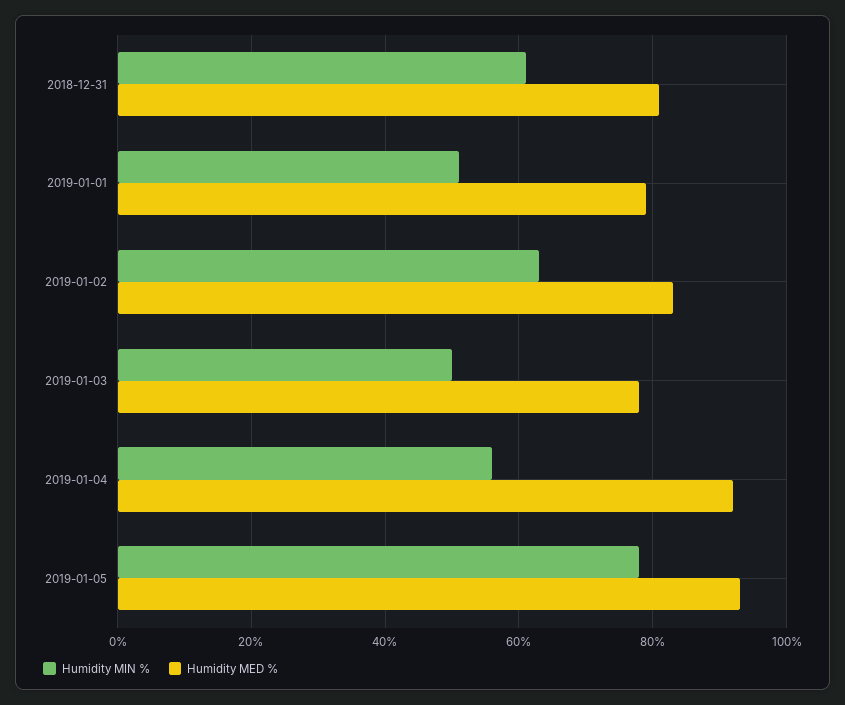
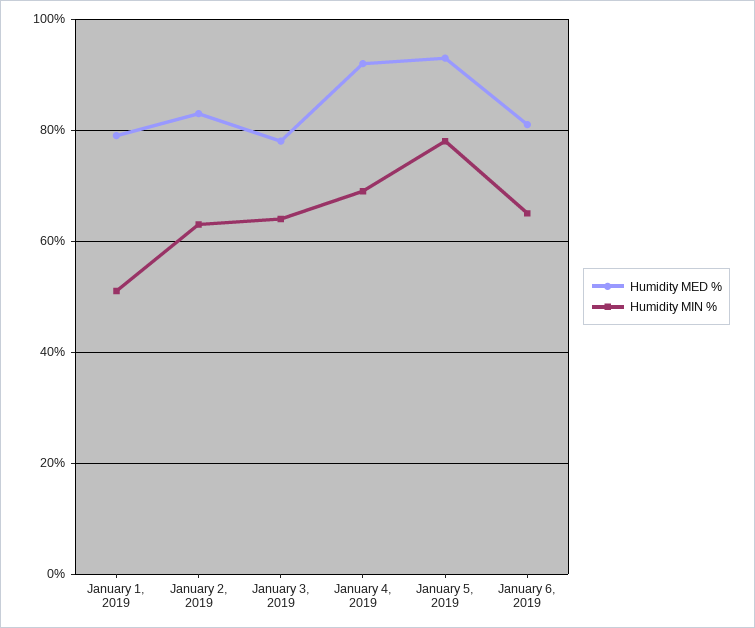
Humidity MIN %, 2018-12-31: 60 -> none
Humidity MED %, 2018-12-31: 80 -> none
Humidity MIN %, 2019-01-03: 50 -> 65
Humidity MIN %, 2019-01-04: 55 -> 70
Humidity MED %, January 6, 2019: none -> 80
Humidity MIN %, January 6, 2019: none -> 65

